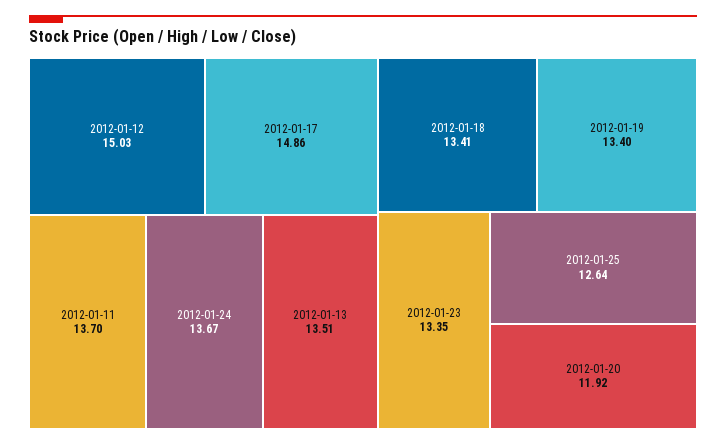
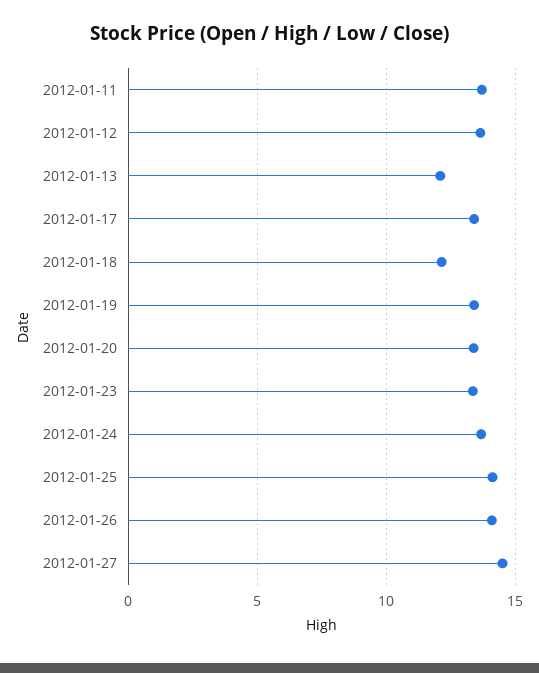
2012-01-12: 15.03 -> 13.5
2012-01-17: 14.86 -> 13.5
2012-01-13: 13.51 -> 12
2012-01-18: 13.41 -> 12
2012-01-25: 12.64 -> 14
2012-01-20: 11.92 -> 13.5
2012-01-26: none -> 14
2012-01-27: none -> 14.5

